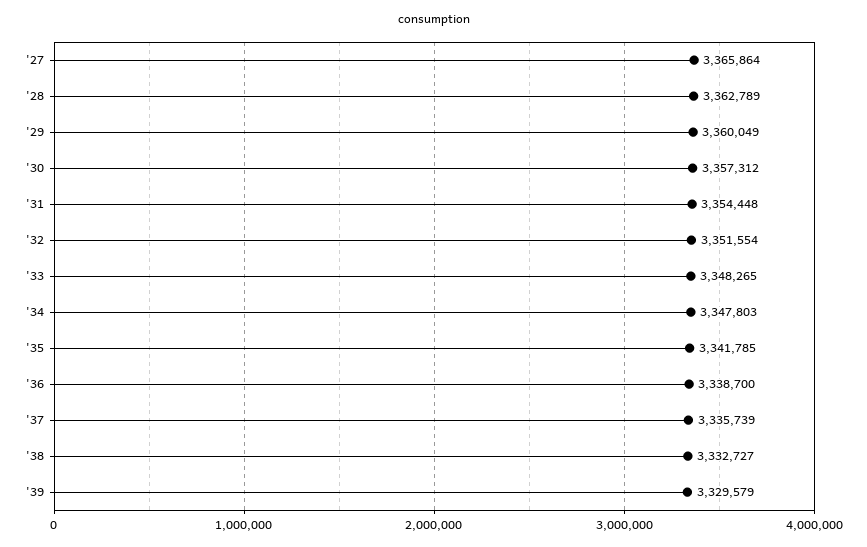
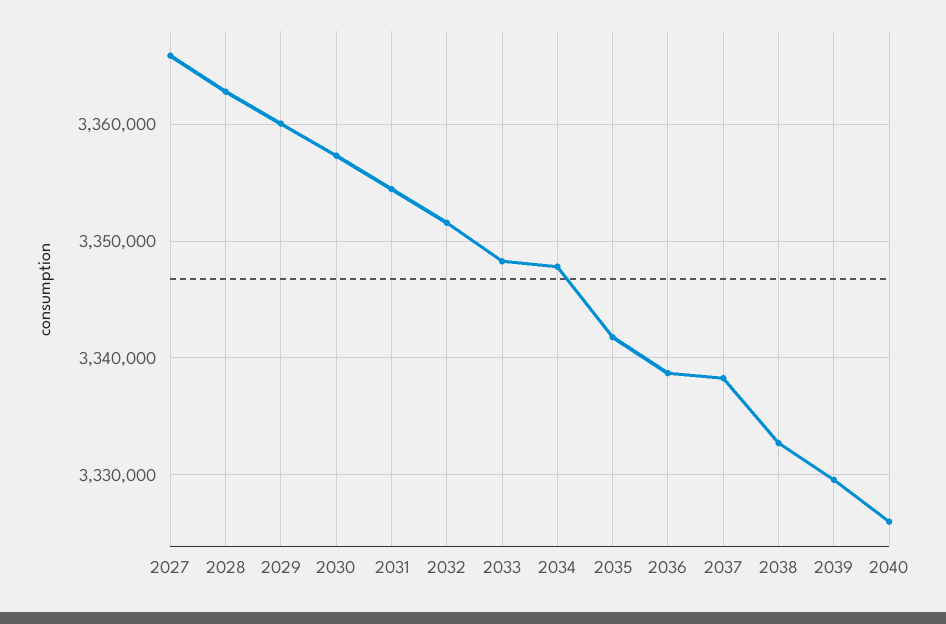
'37: 3335739 -> 3338000
2040: none -> 3326000

